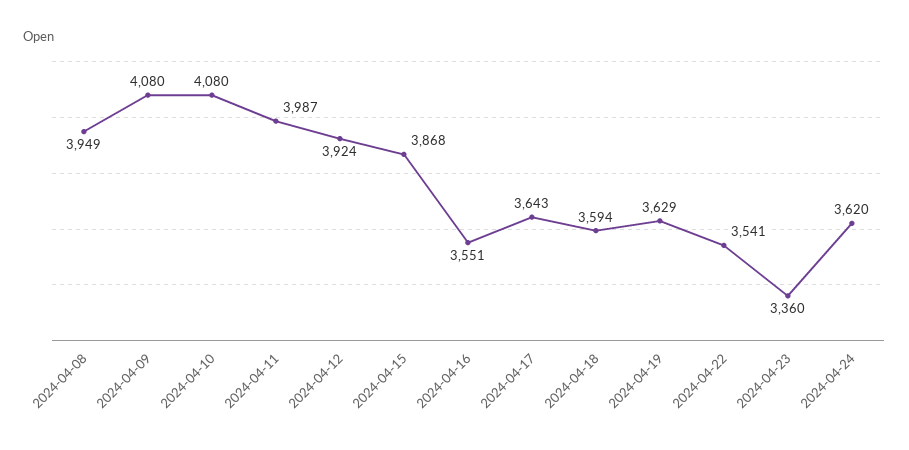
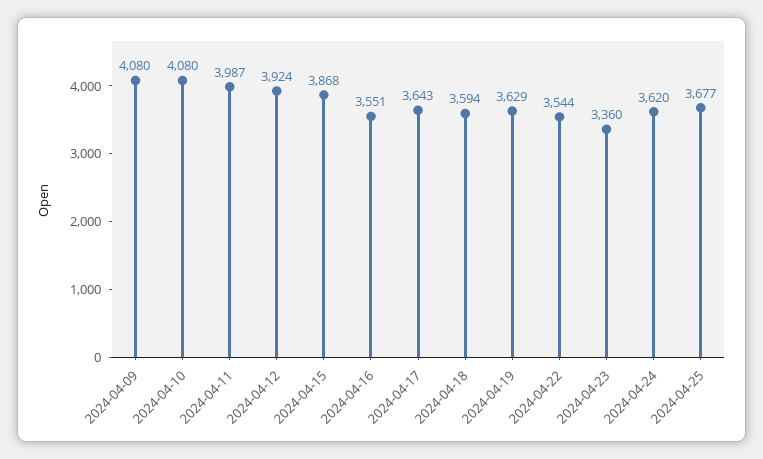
2024-04-08: 3949 -> none
2024-04-22: 3541 -> 3544
2024-04-25: none -> 3677

